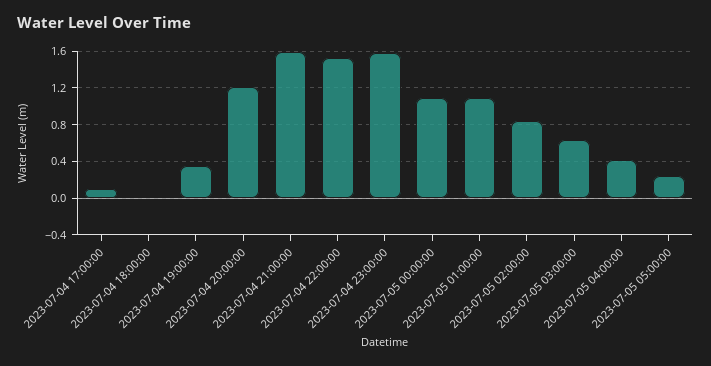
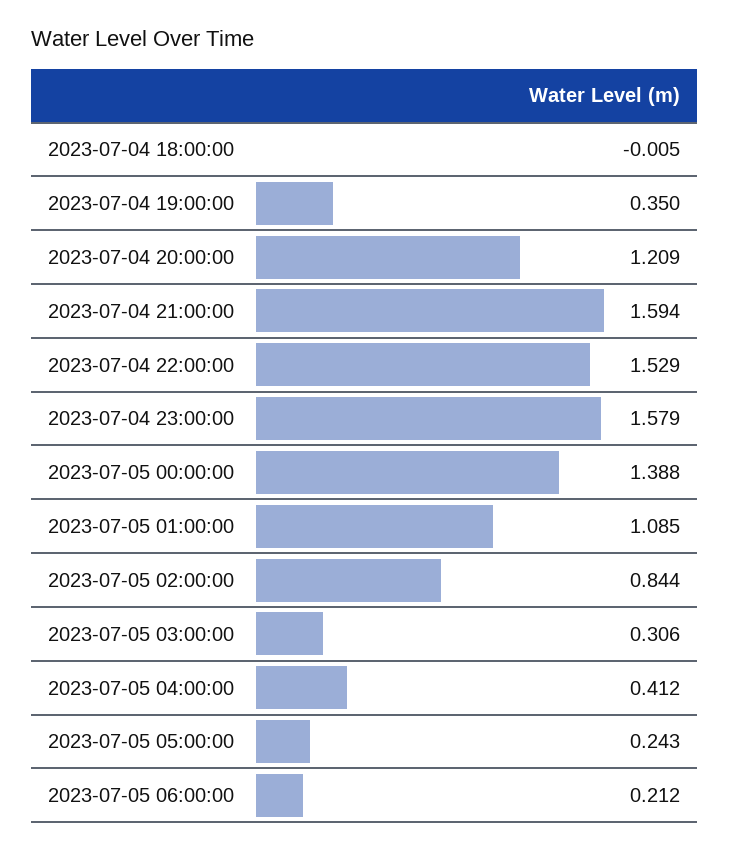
2023-07-04 17:00:00: 0.1 -> none
2023-07-05 00:00:00: 1.1 -> 1.388
2023-07-05 03:00:00: 0.6 -> 0.306
2023-07-05 06:00:00: none -> 0.212

